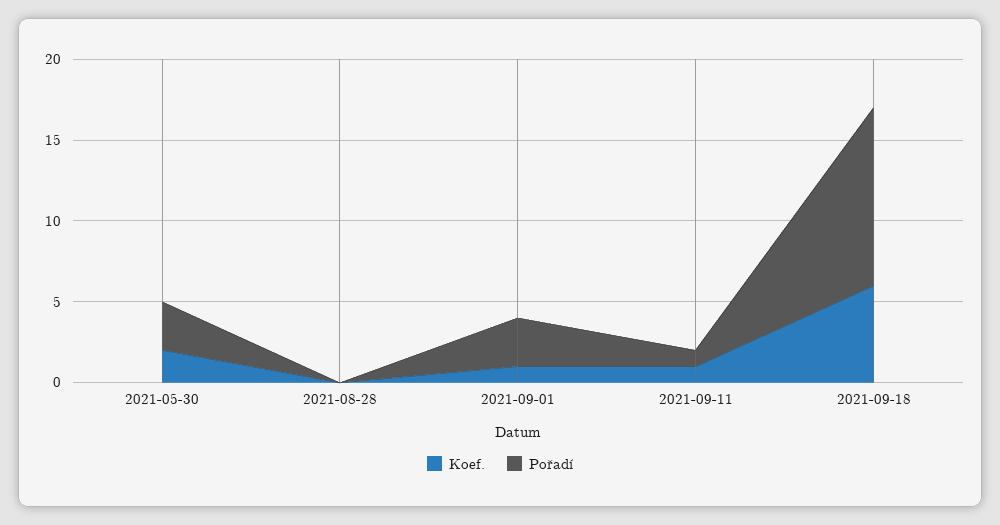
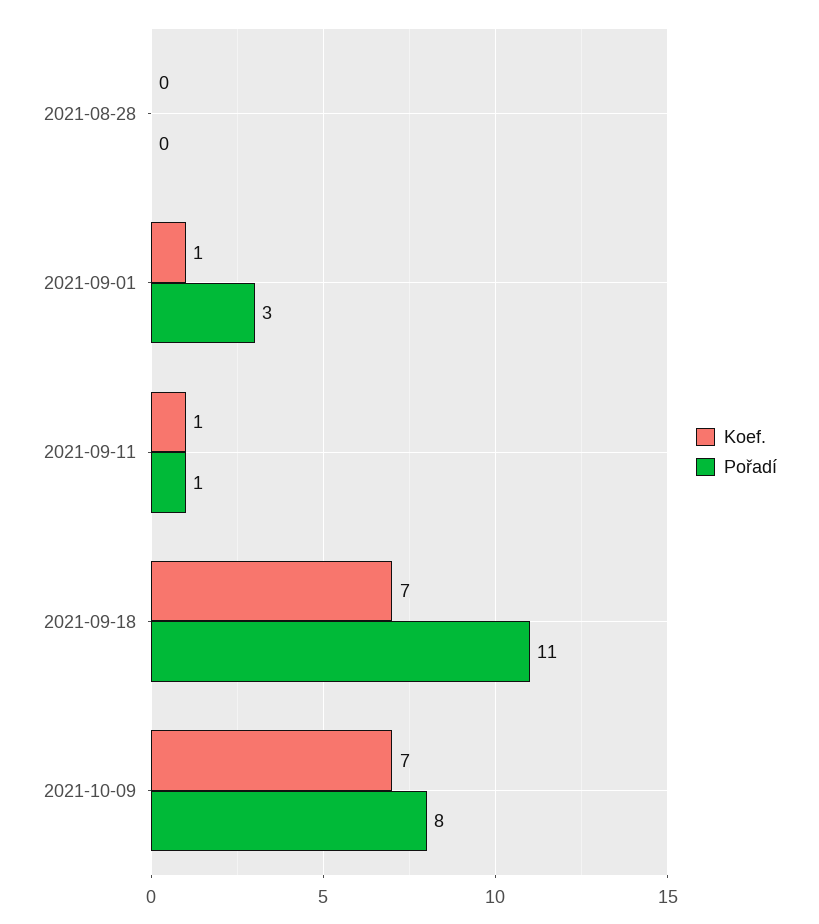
Koef., 2021-05-30: 2 -> none
Pořadí, 2021-05-30: 3 -> none
Koef., 2021-09-18: 6 -> 7
Koef., 2021-10-09: none -> 7
Pořadí, 2021-10-09: none -> 8

